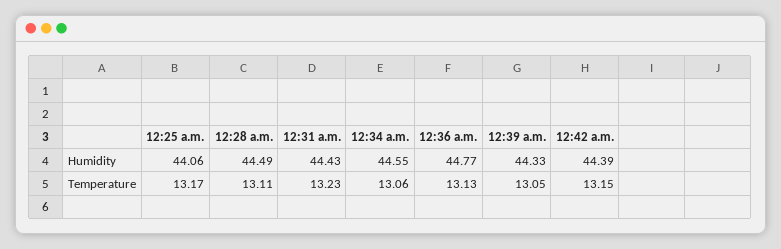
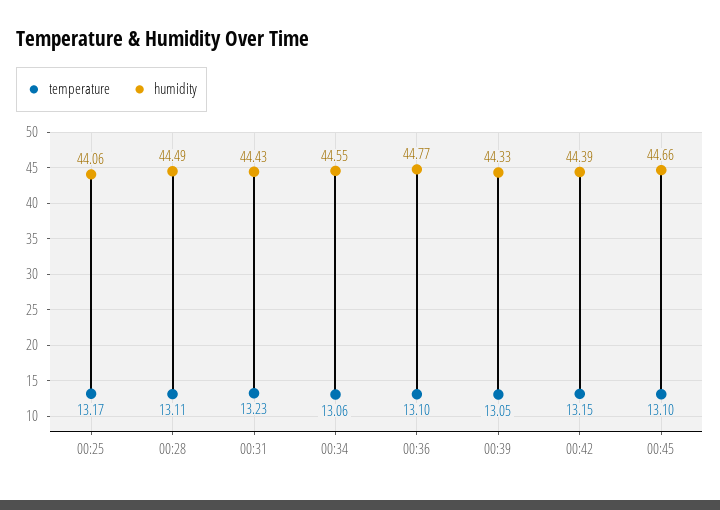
Temperature, 12:36 a.m.: 13.13 -> 13.1
Temperature, 00:45: none -> 13.1
Humidity, 00:45: none -> 44.66

